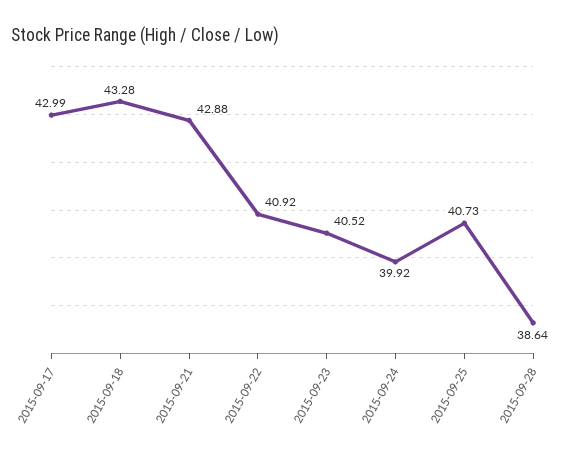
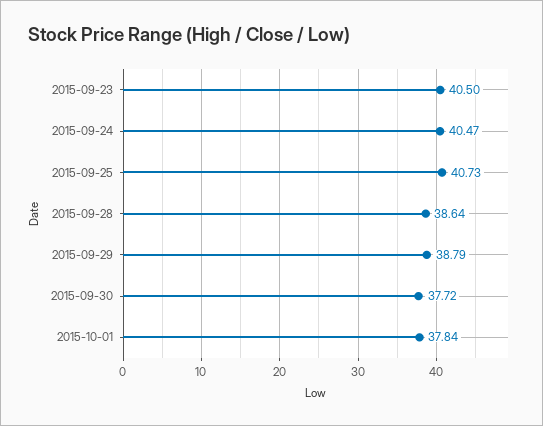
2015-09-17: 42.99 -> none
2015-09-18: 43.28 -> none
2015-09-21: 42.88 -> none
2015-09-22: 40.92 -> none
2015-09-23: 40.52 -> 40.5
2015-09-24: 39.92 -> 40.47
2015-09-29: none -> 38.79
2015-09-30: none -> 37.72
2015-10-01: none -> 37.84

